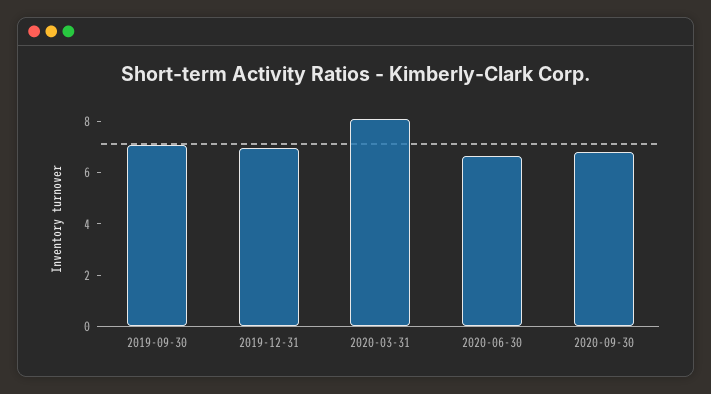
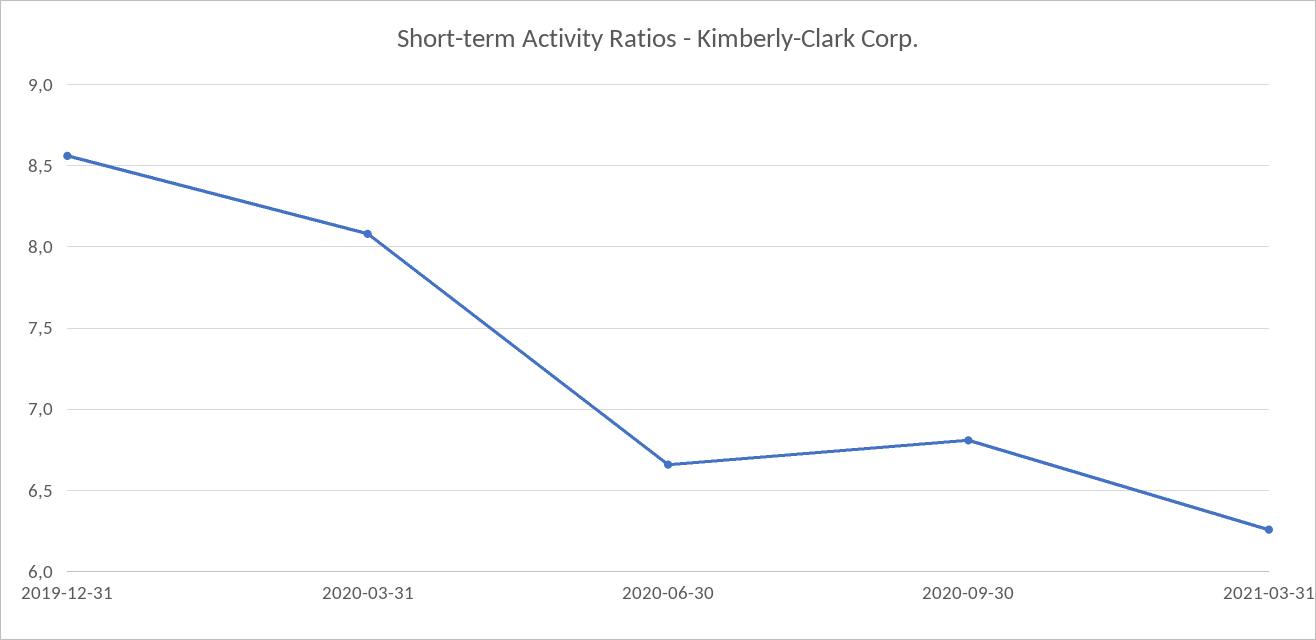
2019-09-30: 7 -> none
2019-12-31: 7 -> 8.55
2021-03-31: none -> 6.25

